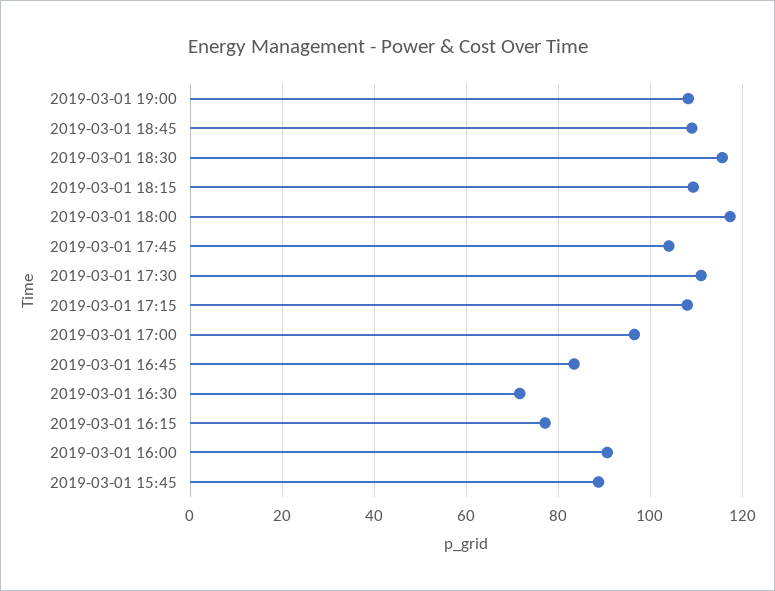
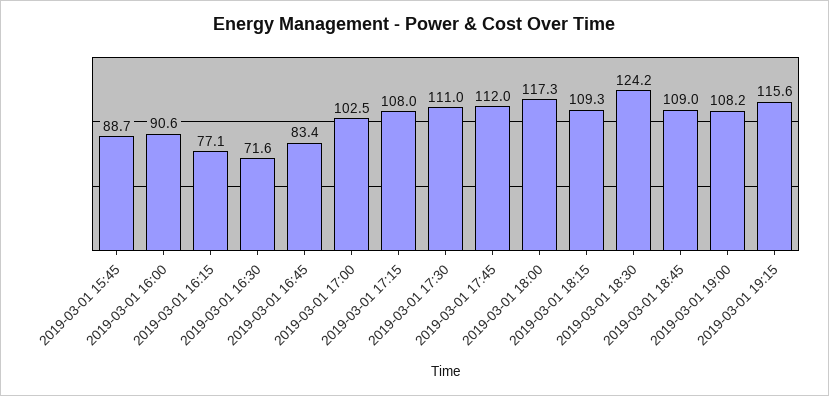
2019-03-01 18:30: 116 -> 124.2
2019-03-01 17:45: 104 -> 112
2019-03-01 17:00: 96 -> 102.5
2019-03-01 19:15: none -> 115.6

